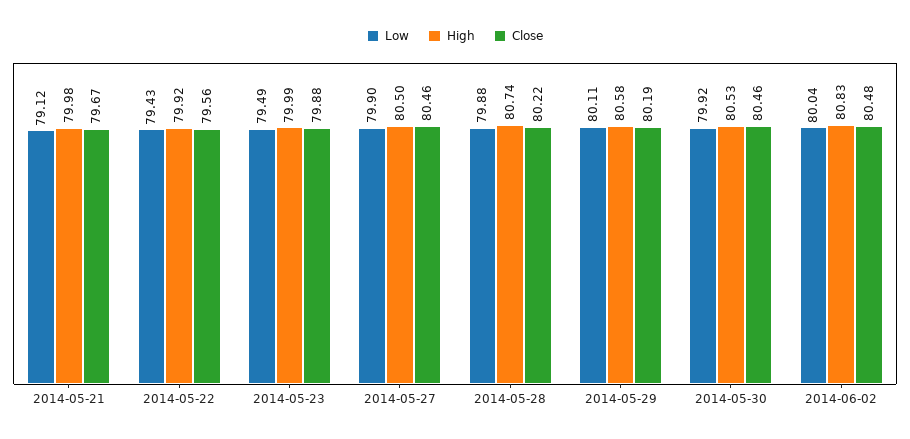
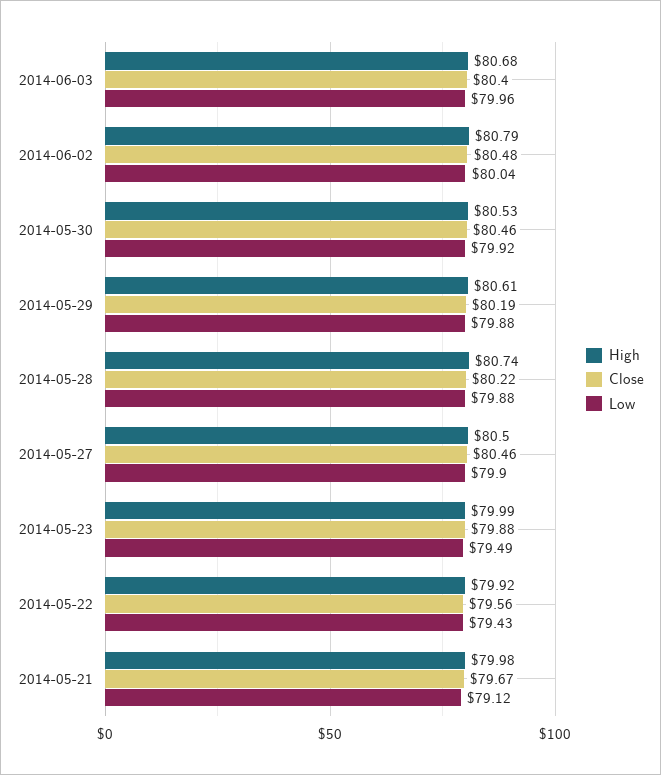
Low, 2014-05-29: 80.11 -> 79.88
High, 2014-05-29: 80.58 -> 80.61
High, 2014-06-02: 80.83 -> 80.79
High, 2014-06-03: none -> 80.68
Close, 2014-06-03: none -> 80.4
Low, 2014-06-03: none -> 79.96

